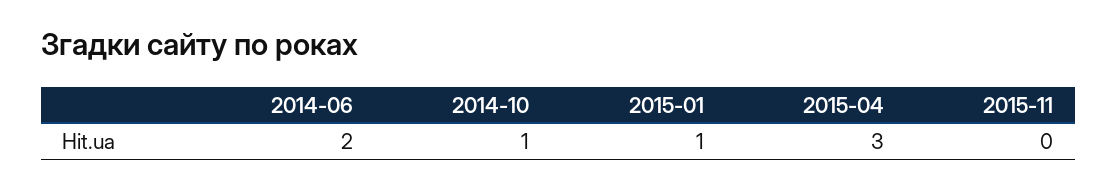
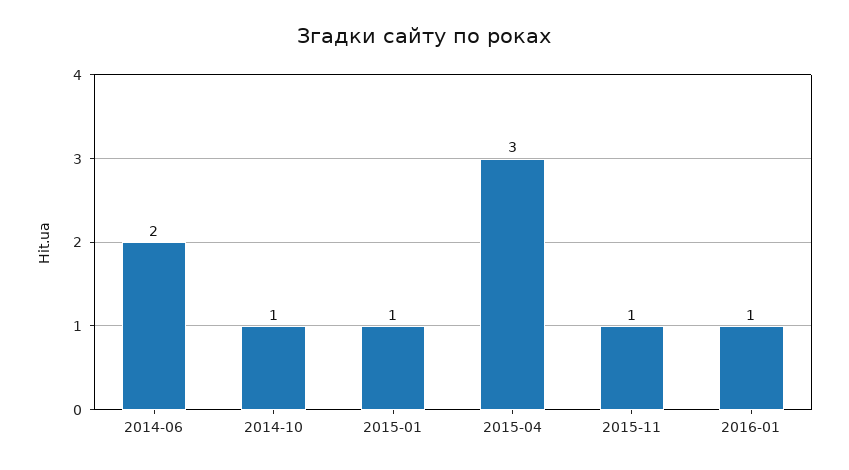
2015-11: 0 -> 1
2016-01: none -> 1

